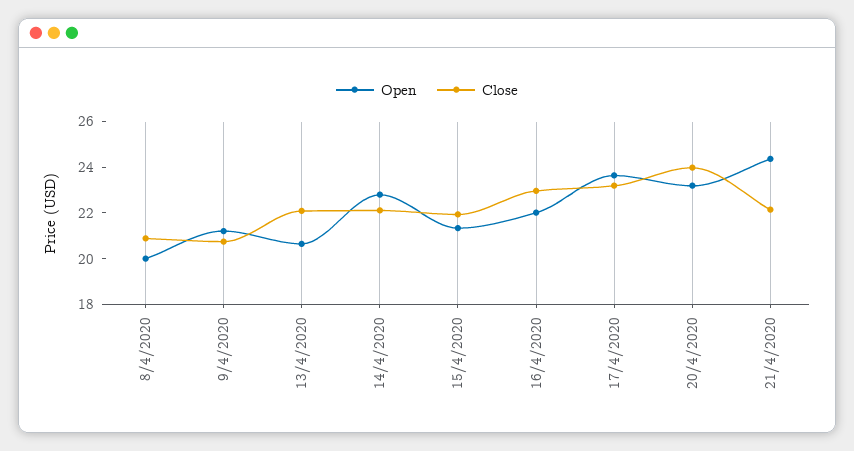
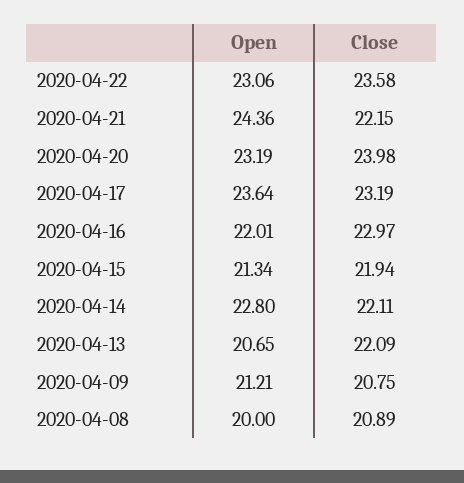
Open, 2020-04-22: none -> 23.06
Close, 2020-04-22: none -> 23.58

